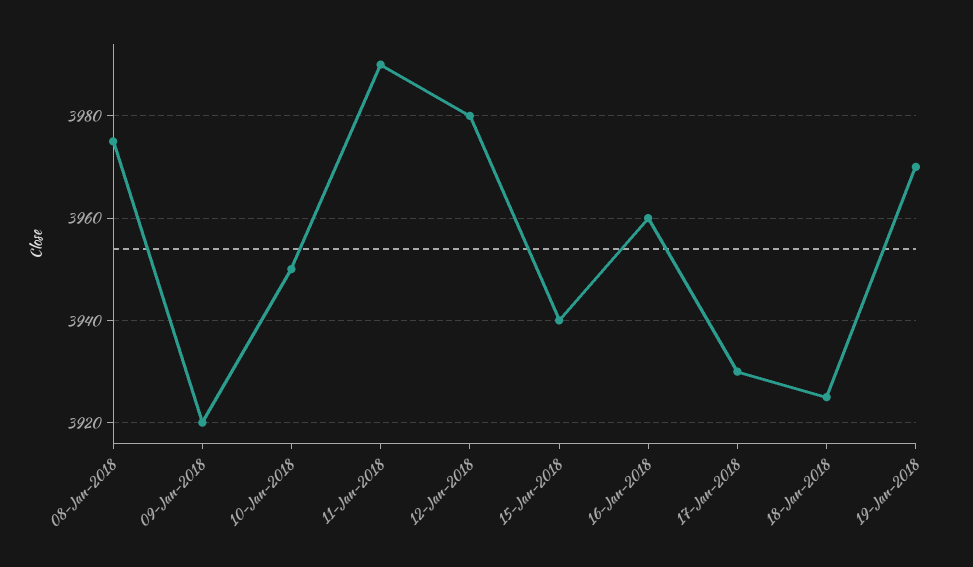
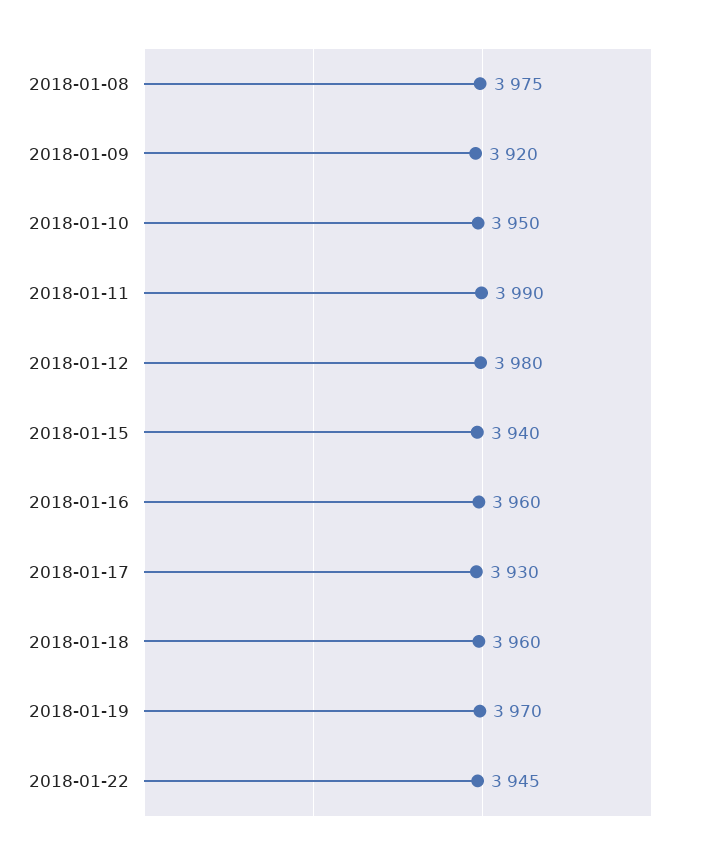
18-Jan-2018: 3925 -> 3960
2018-01-22: none -> 3945

